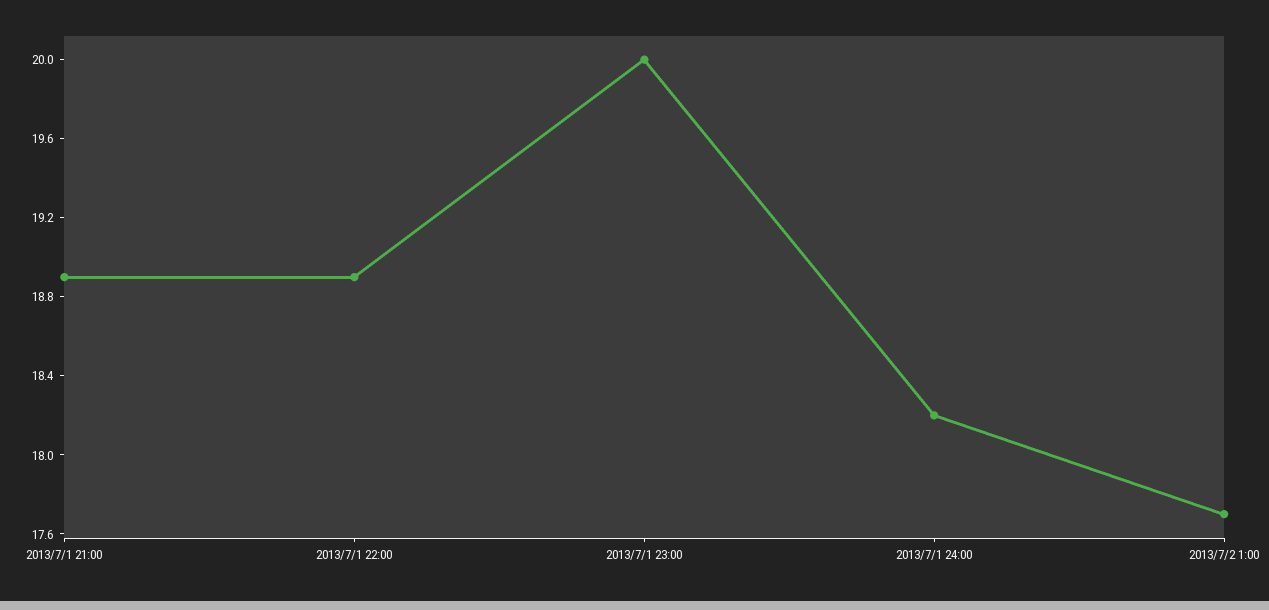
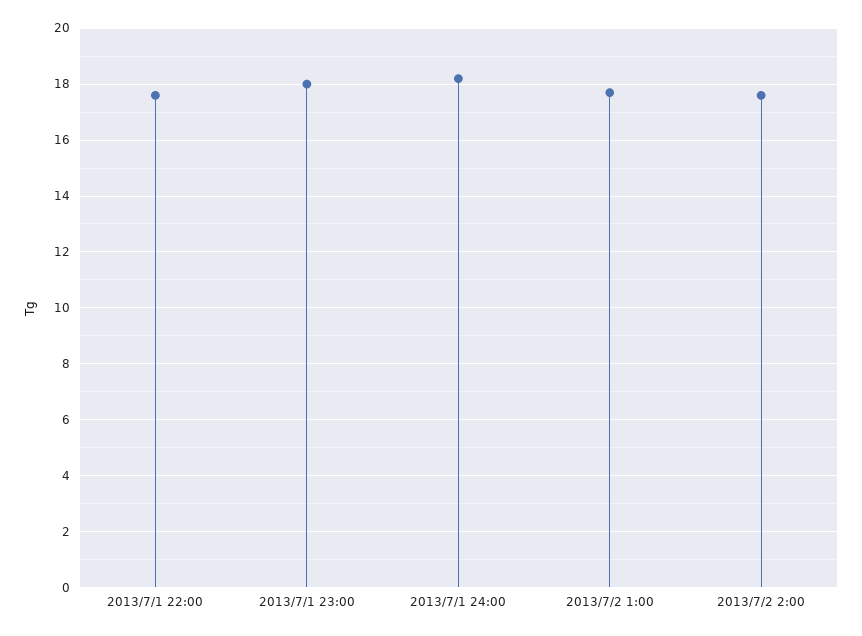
2013/7/1 21:00: 18.9 -> none
2013/7/1 22:00: 18.9 -> 17.5
2013/7/1 23:00: 20 -> 18
2013/7/2 2:00: none -> 17.5

